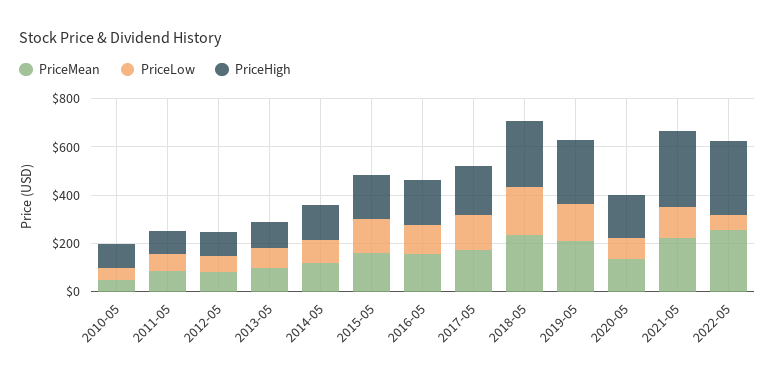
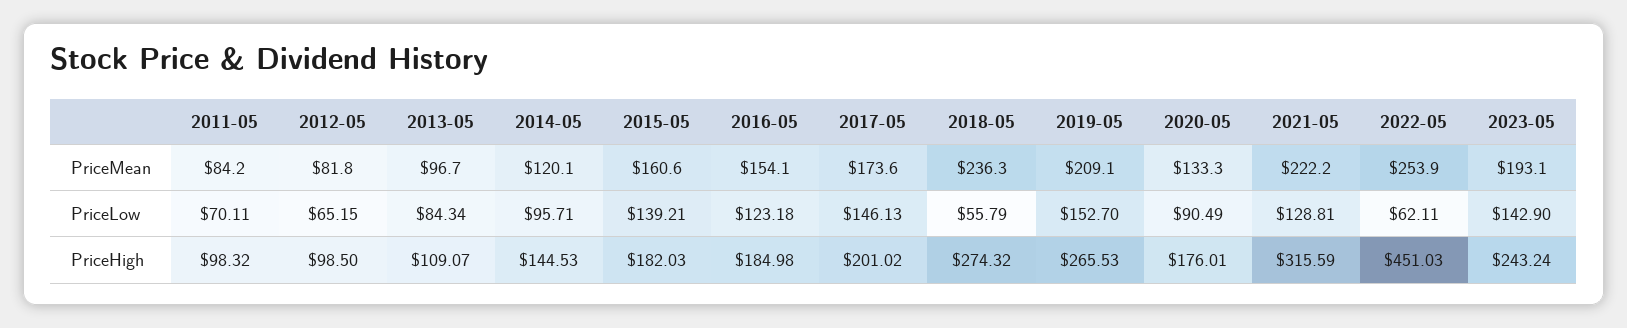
PriceMean, 2010-05: 50 -> none
PriceLow, 2010-05: 50 -> none
PriceHigh, 2010-05: 100 -> none
PriceLow, 2018-05: 200 -> 55.79
PriceHigh, 2022-05: 300 -> 451.03
PriceMean, 2023-05: none -> 193.1
PriceLow, 2023-05: none -> 142.9
PriceHigh, 2023-05: none -> 243.24

